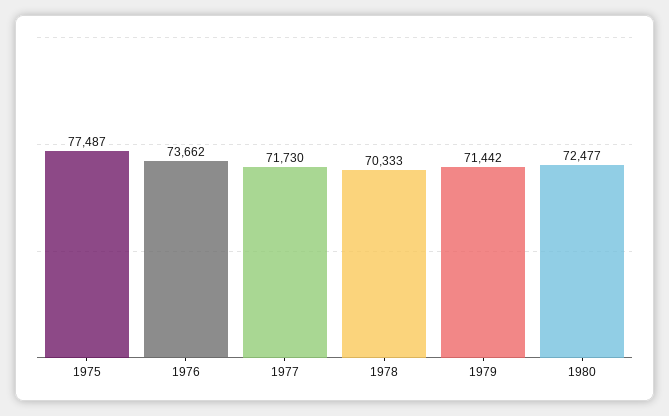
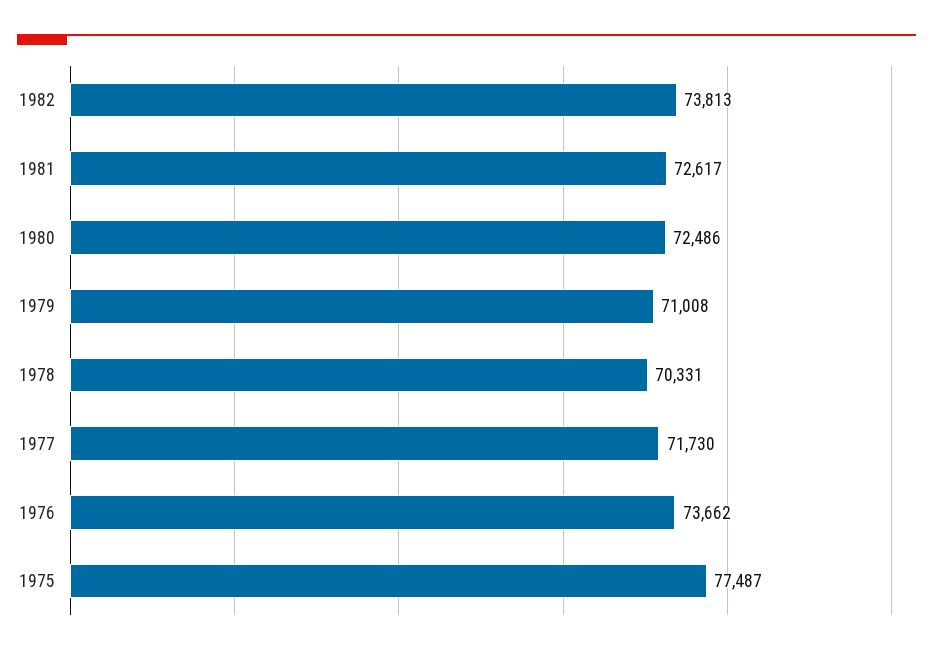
1978: 70333 -> 70331
1979: 71442 -> 71008
1980: 72477 -> 72486
1982: none -> 73813
1981: none -> 72617

